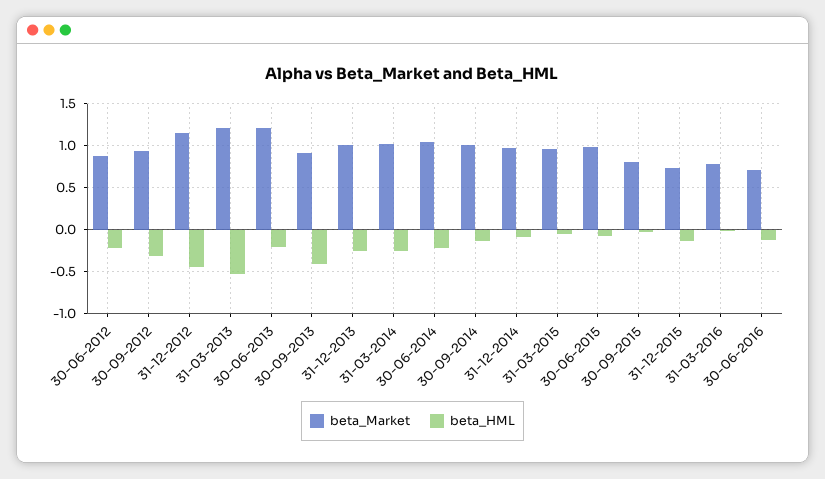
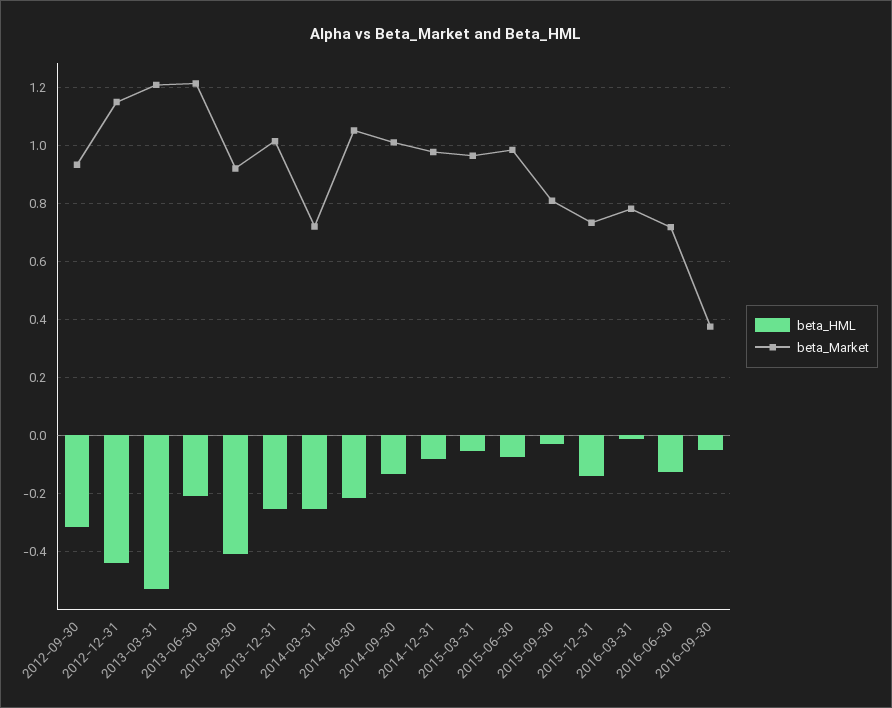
beta_Market, 30-06-2012: 0.9 -> none
beta_HML, 30-06-2012: -0.2 -> none
beta_Market, 31-03-2014: 1 -> 0.725
beta_HML, 2016-09-30: none -> -0.05
beta_Market, 2016-09-30: none -> 0.375

